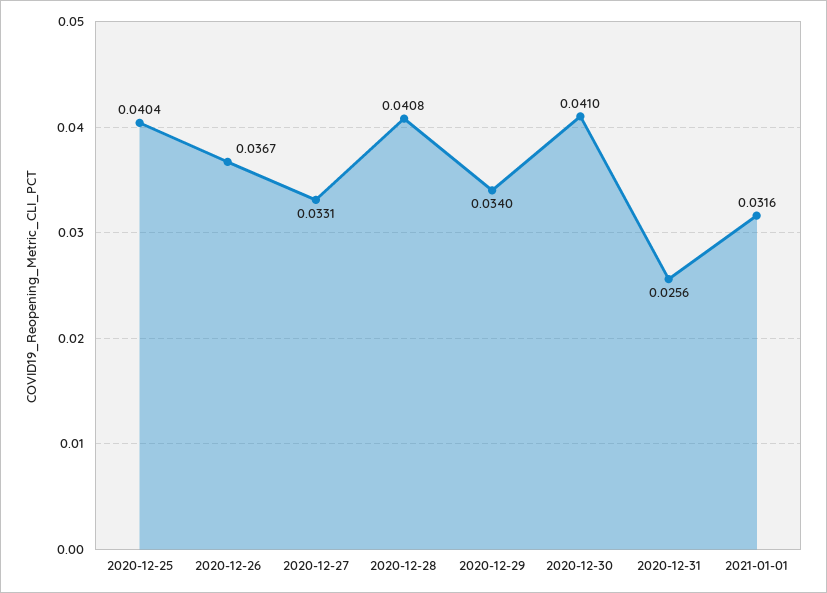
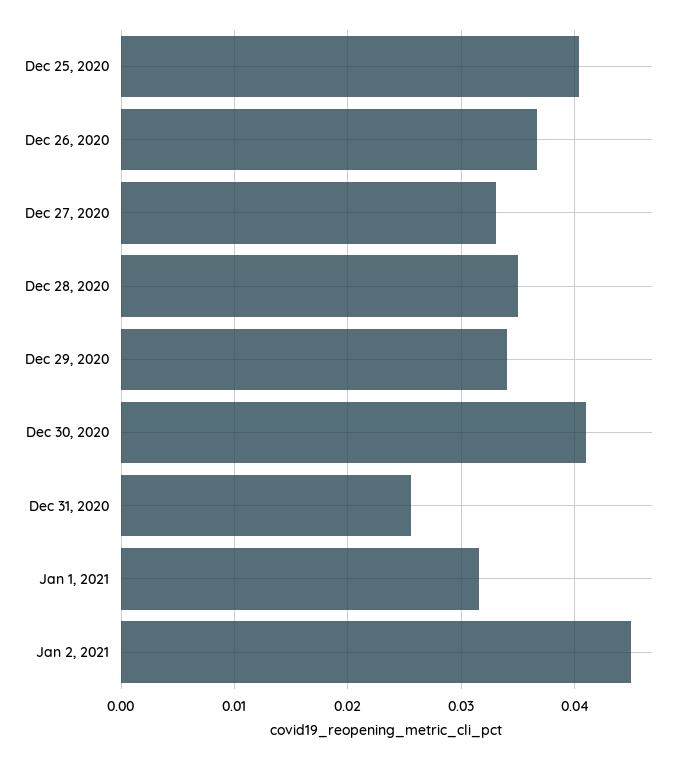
2020-12-28: 0.0408 -> 0.035
Jan 2, 2021: none -> 0.045

